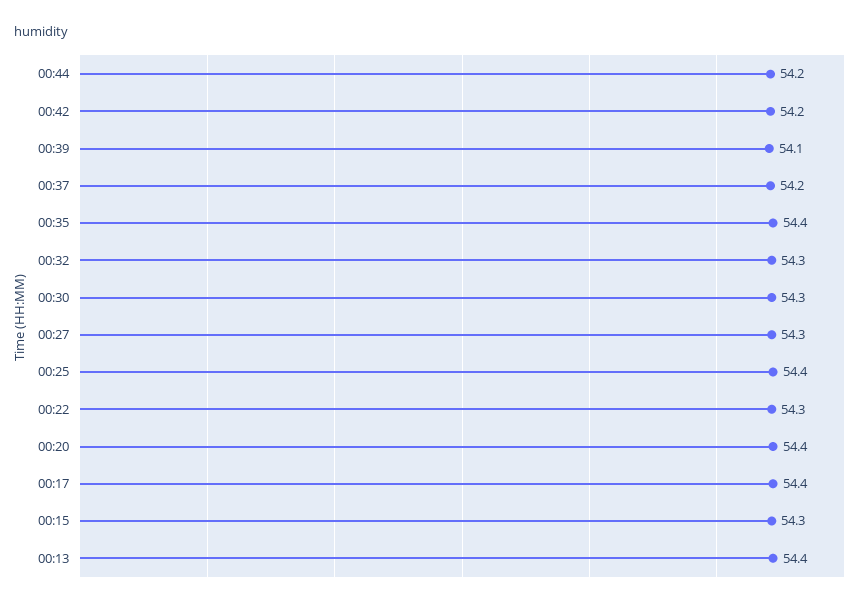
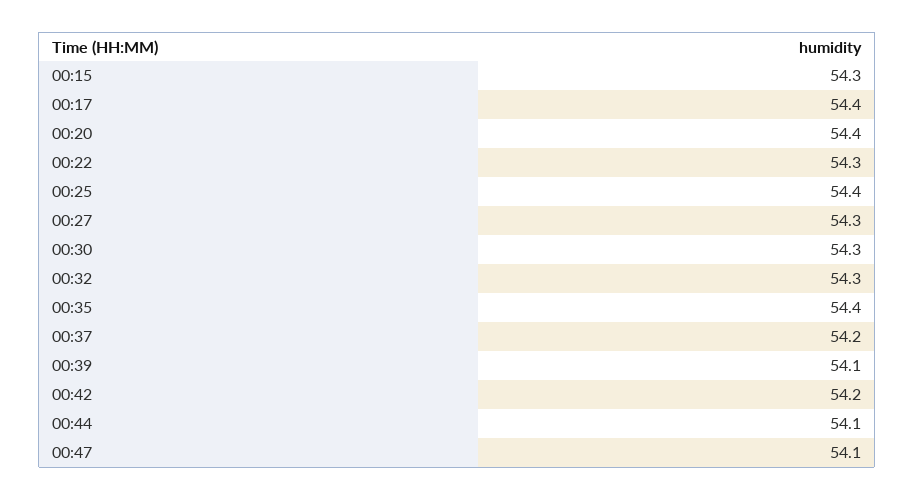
00:44: 54.2 -> 54.1
00:13: 54.4 -> none
00:47: none -> 54.1

